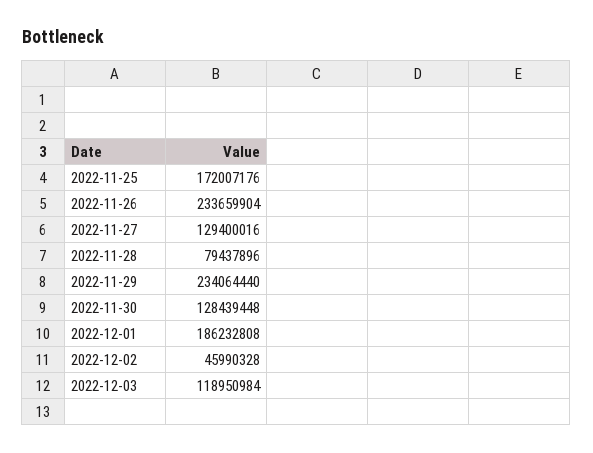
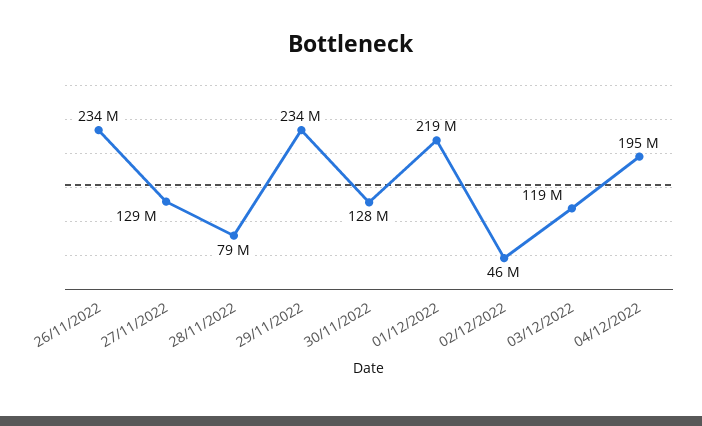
2022-11-25: 172007176 -> none
2022-12-01: 186232808 -> 219000000
04/12/2022: none -> 195000000

